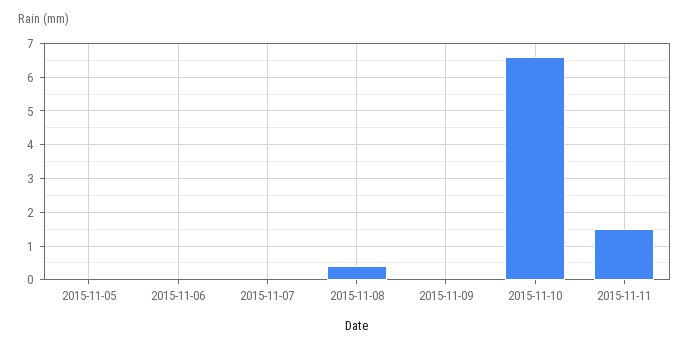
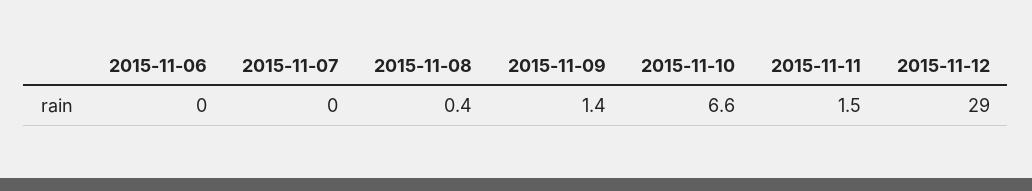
2015-11-05: 0 -> none
2015-11-09: 0 -> 1.4
2015-11-12: none -> 29

